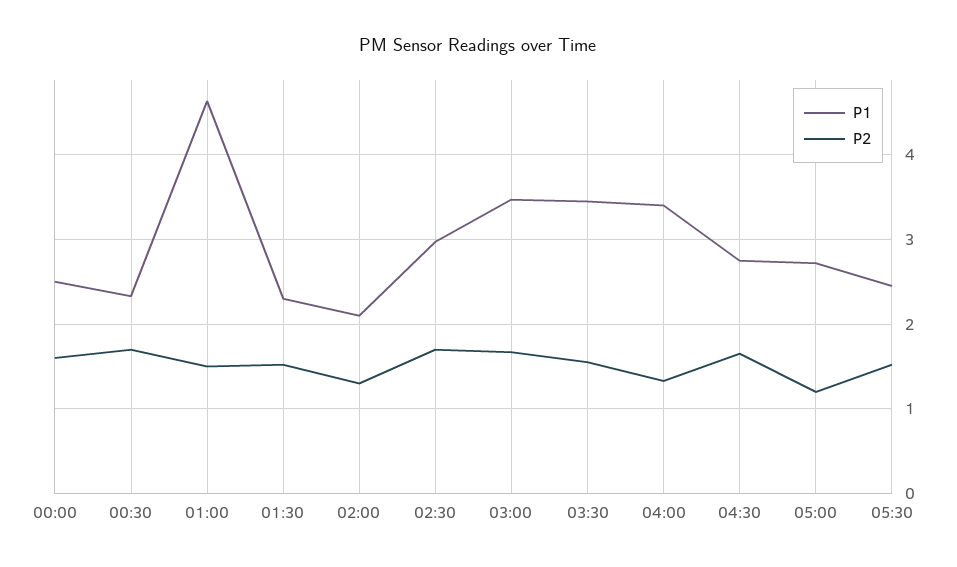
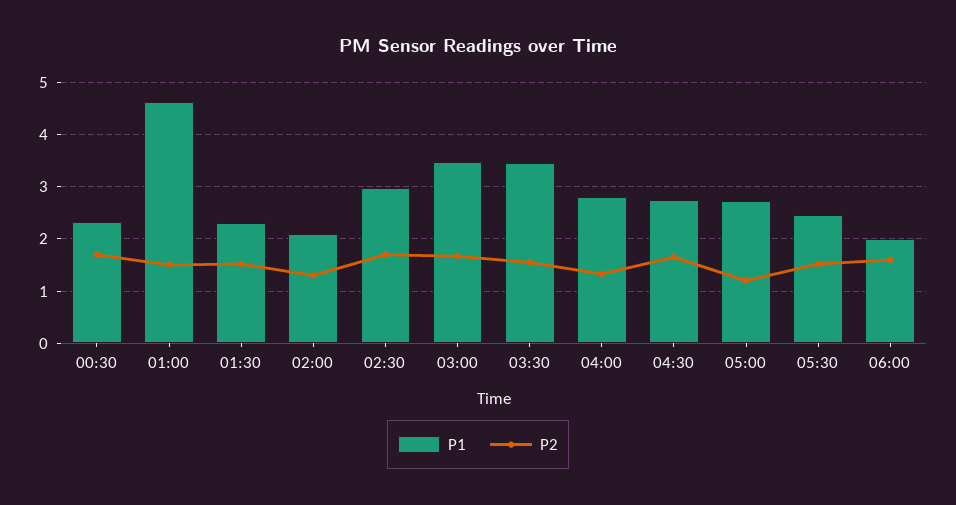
P1, 00:00: 2.5 -> none
P2, 00:00: 1.6 -> none
P1, 04:00: 3.4 -> 2.8
P1, 06:00: none -> 2
P2, 06:00: none -> 1.6

